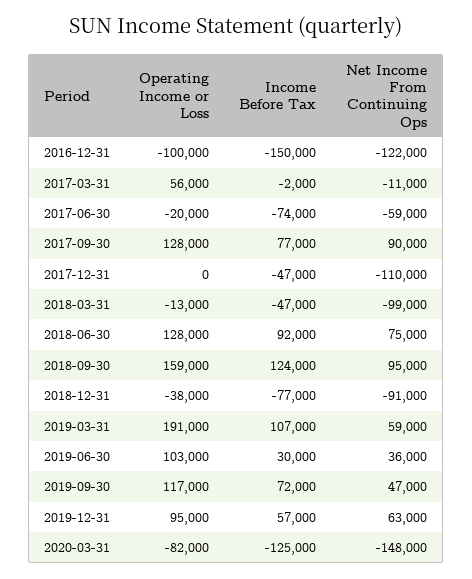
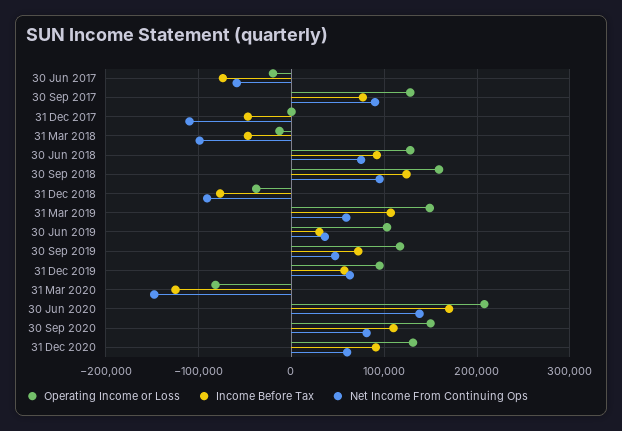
Operating Income or Loss, 2016-12-31: -100000 -> none
Income Before Tax, 2016-12-31: -150000 -> none
Net Income From Continuing Ops, 2016-12-31: -122000 -> none
Operating Income or Loss, 2017-03-31: 56000 -> none
Income Before Tax, 2017-03-31: -2000 -> none
Net Income From Continuing Ops, 2017-03-31: -11000 -> none
Operating Income or Loss, 2019-03-31: 191000 -> 150000
Operating Income or Loss, 30 Jun 2020: none -> 210000
Income Before Tax, 30 Jun 2020: none -> 170000
Net Income From Continuing Ops, 30 Jun 2020: none -> 140000
Operating Income or Loss, 30 Sep 2020: none -> 150000
Income Before Tax, 30 Sep 2020: none -> 110000
Net Income From Continuing Ops, 30 Sep 2020: none -> 80000
Operating Income or Loss, 31 Dec 2020: none -> 130000
Income Before Tax, 31 Dec 2020: none -> 90000
Net Income From Continuing Ops, 31 Dec 2020: none -> 60000

